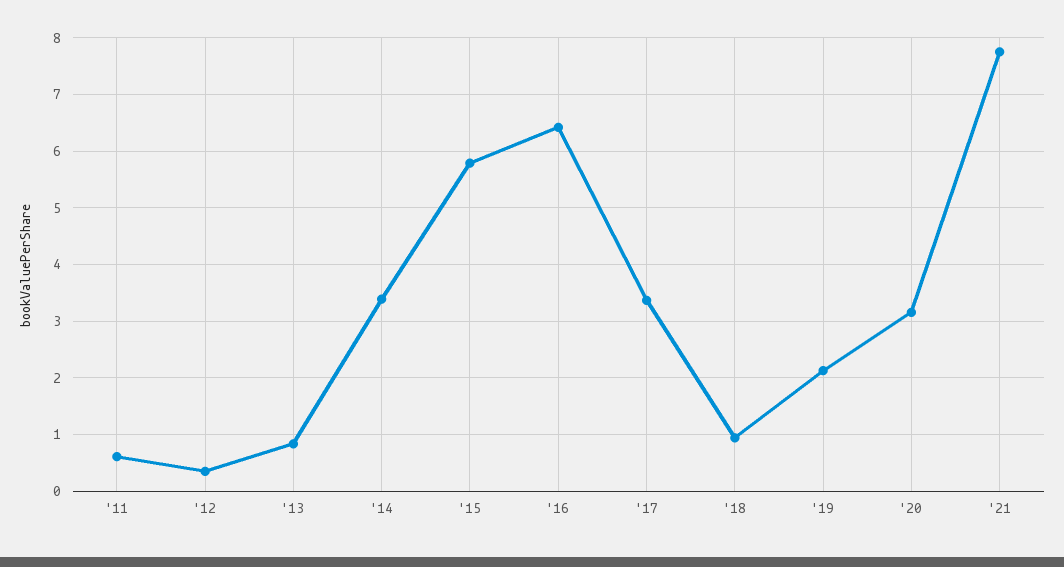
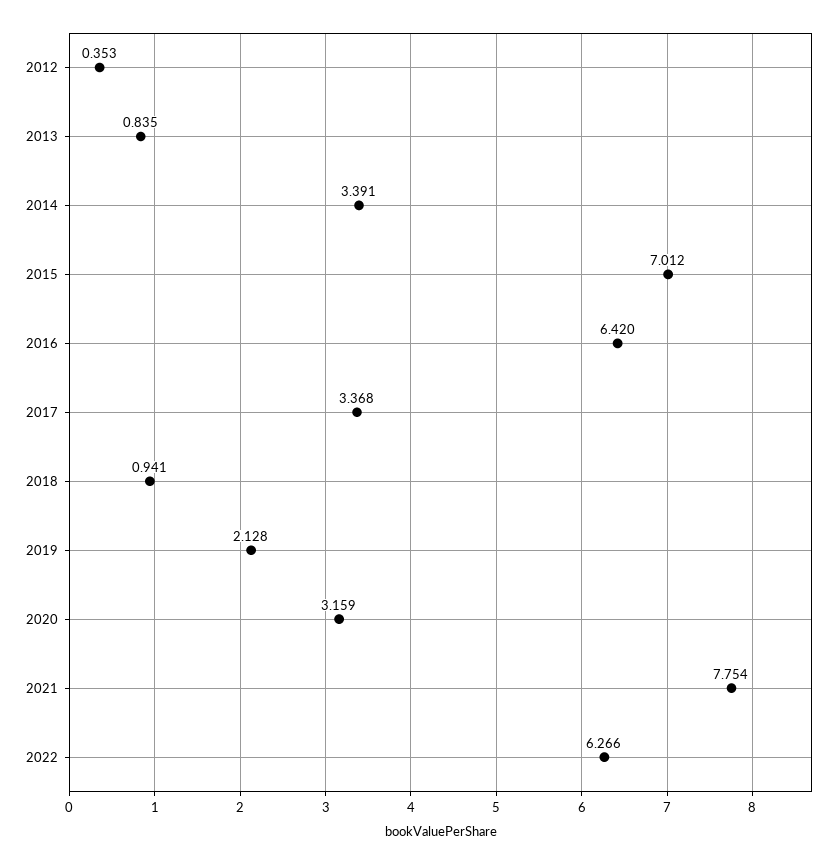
'11: 0.6 -> none
'15: 5.8 -> 7.012
2022: none -> 6.266

